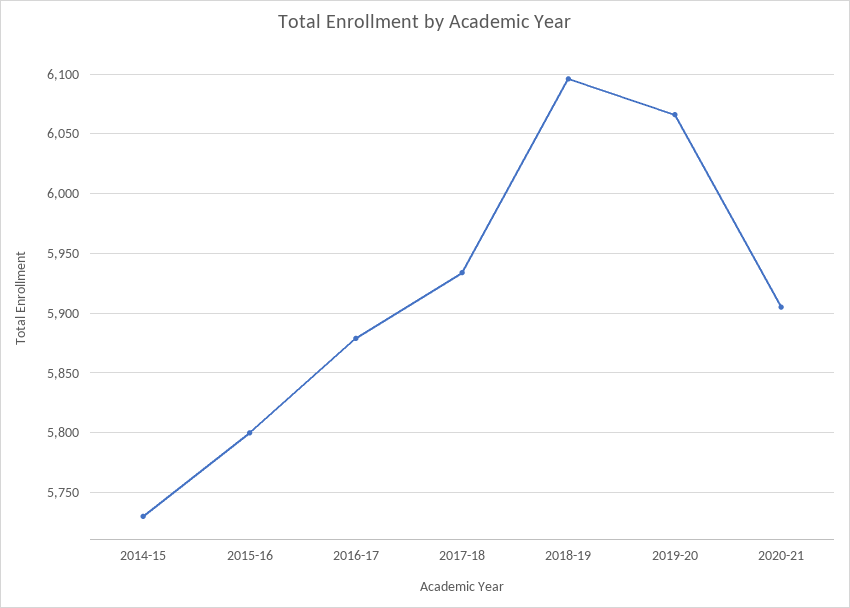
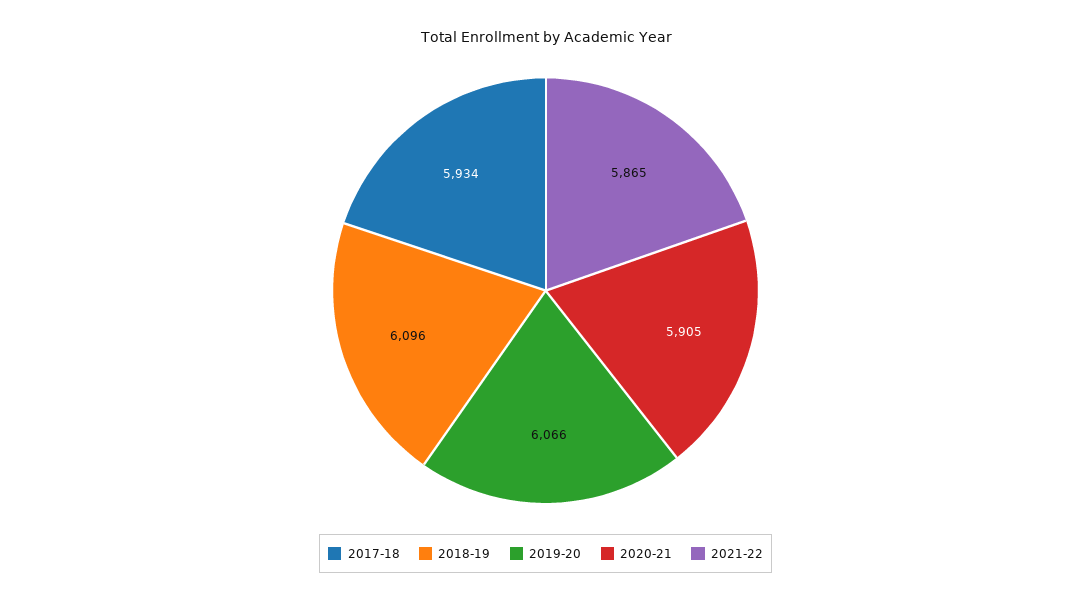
2014-15: 5730 -> none
2015-16: 5800 -> none
2016-17: 5880 -> none
2021-22: none -> 5865

